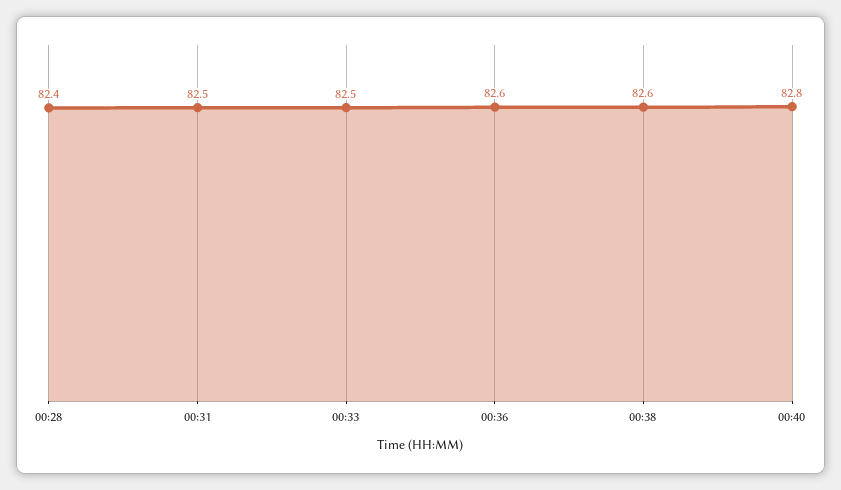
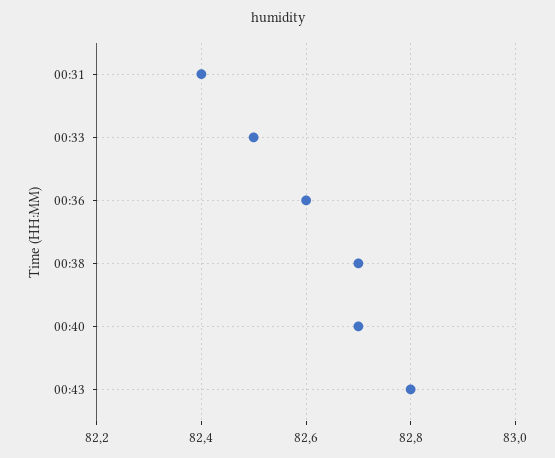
00:28: 82.4 -> none
00:31: 82.5 -> 82.4
00:38: 82.6 -> 82.7
00:40: 82.8 -> 82.7
00:43: none -> 82.8

